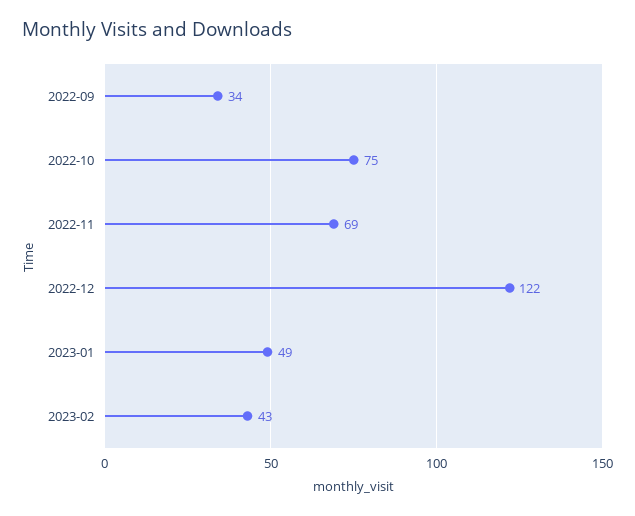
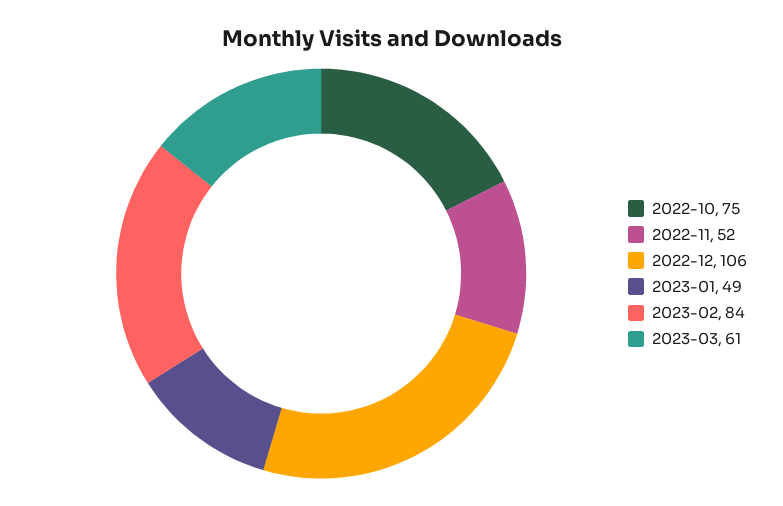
2022-09: 34 -> none
2022-11: 69 -> 52
2022-12: 122 -> 106
2023-02: 43 -> 84
2023-03: none -> 61

